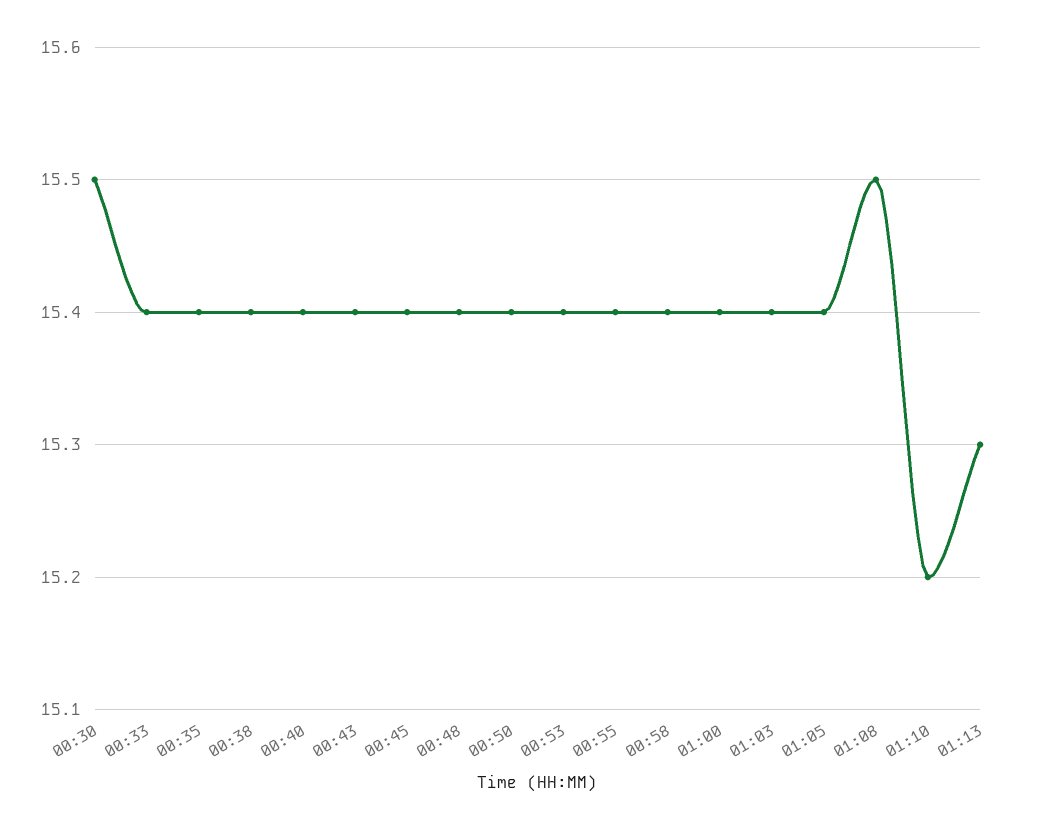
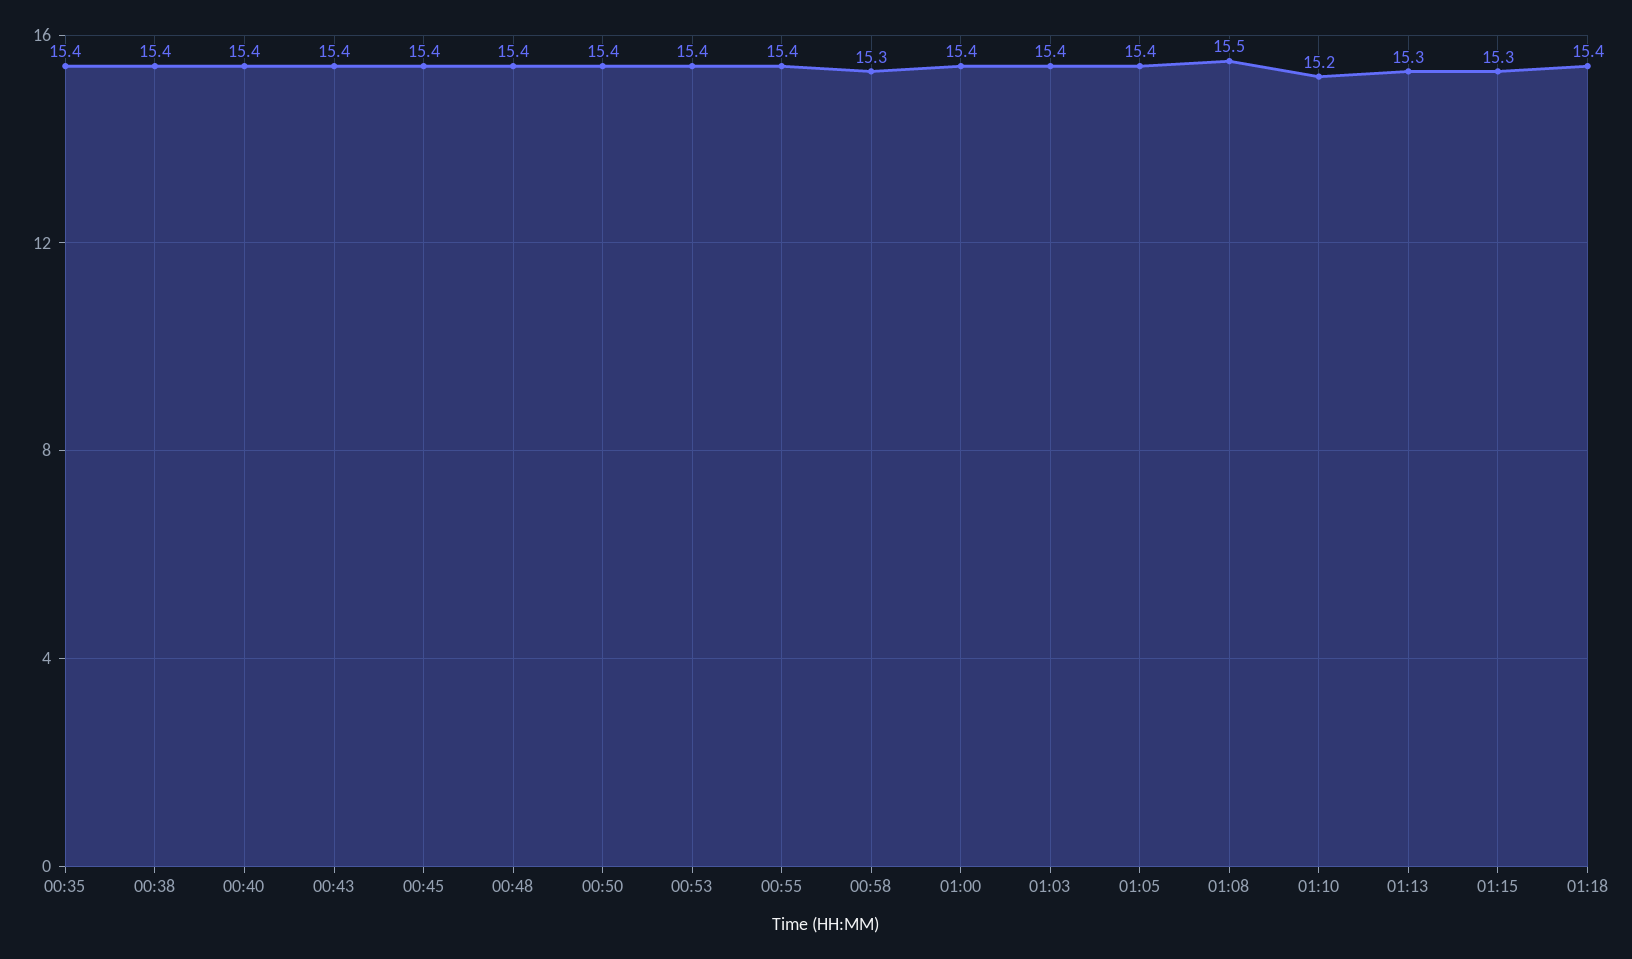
00:30: 15.5 -> none
00:33: 15.4 -> none
00:58: 15.4 -> 15.3
01:15: none -> 15.3
01:18: none -> 15.4

